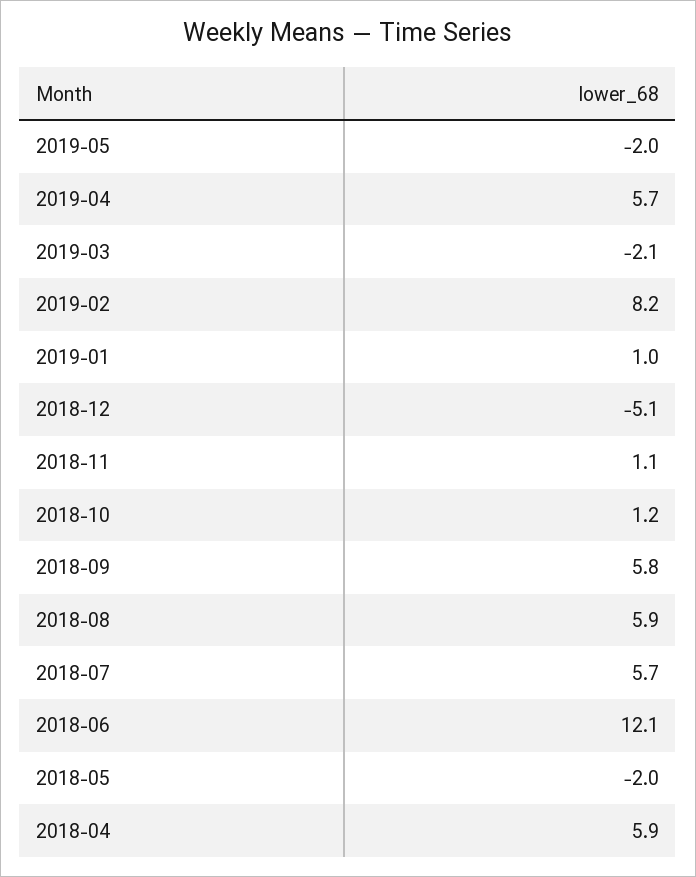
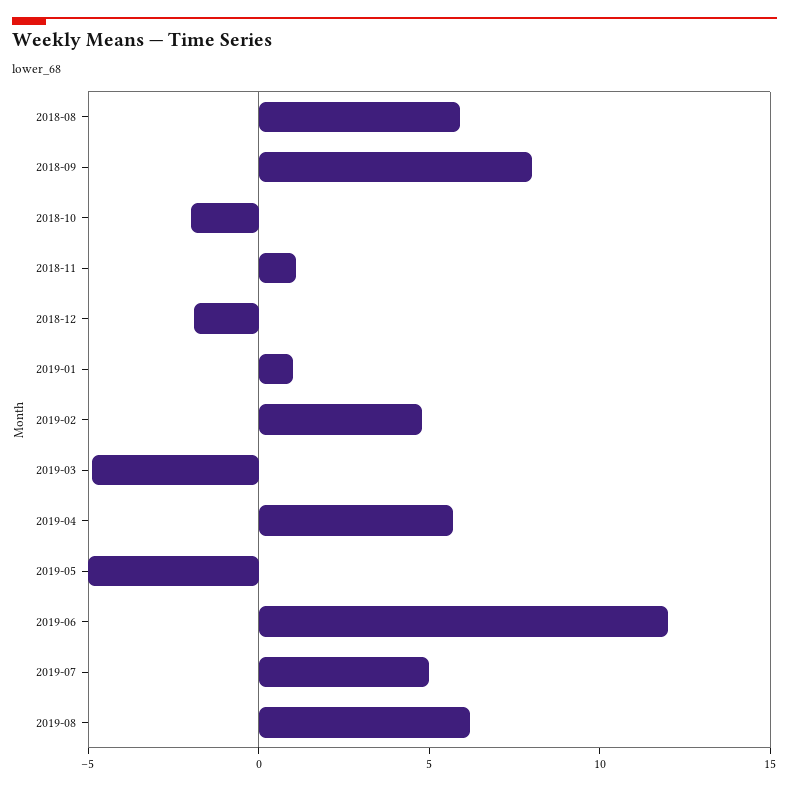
2019-05: -2 -> -5
2019-03: -2.1 -> -5
2019-02: 8.2 -> 5
2018-12: -5.1 -> -2
2018-10: 1.2 -> -2
2018-09: 5.8 -> 8
2018-07: 5.7 -> none
2018-06: 12.1 -> none
2018-05: -2 -> none
2018-04: 5.9 -> none
2019-06: none -> 12
2019-07: none -> 5
2019-08: none -> 6

